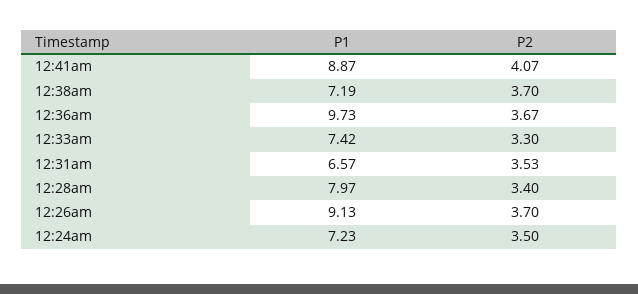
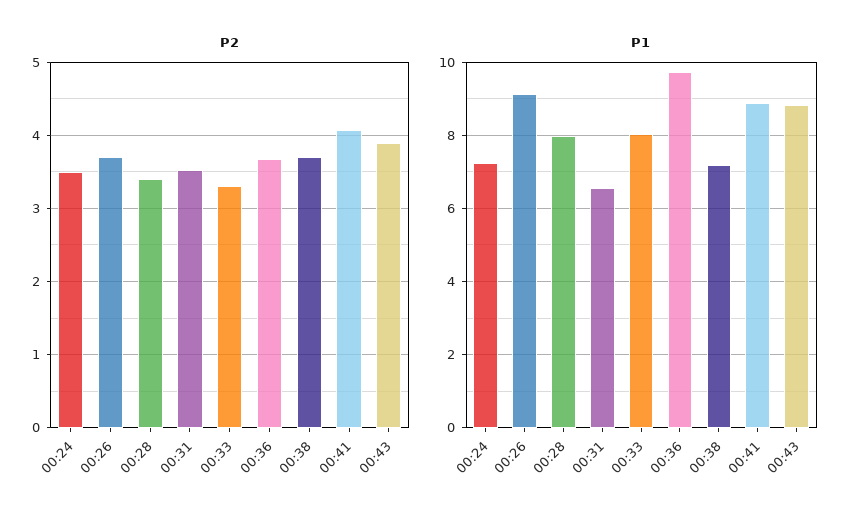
P1, 12:33am: 7.42 -> 8
P2, 00:43: none -> 3.9
P1, 00:43: none -> 8.8

